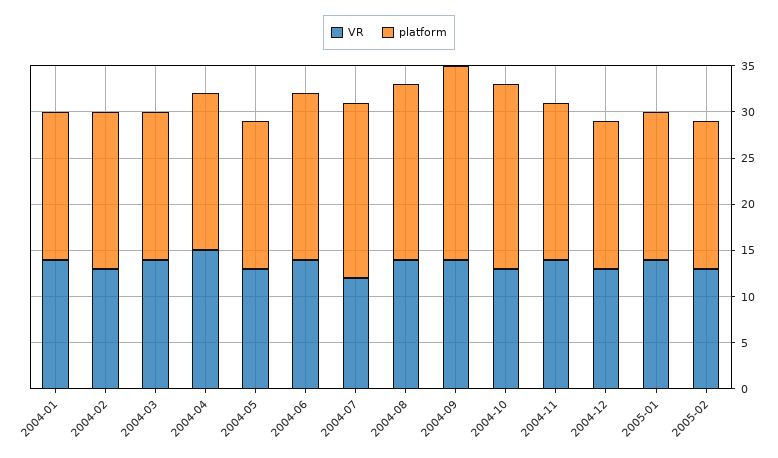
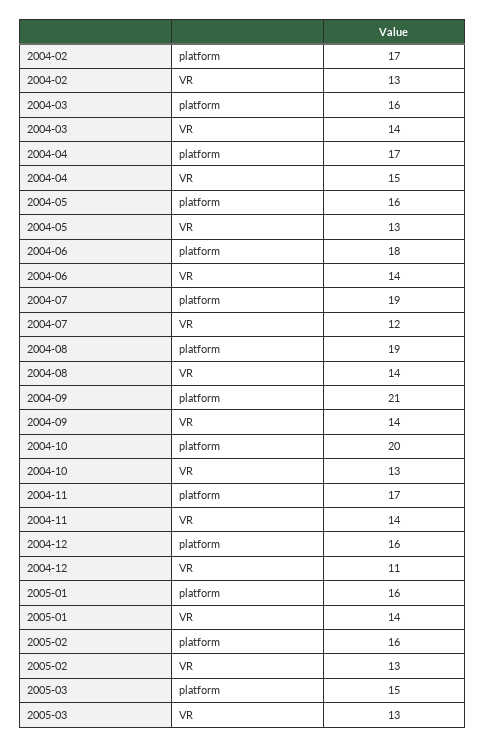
VR, 2004-01: 14 -> none
platform, 2004-01: 16 -> none
VR, 2004-12: 13 -> 11
platform, 2005-03: none -> 15
VR, 2005-03: none -> 13

